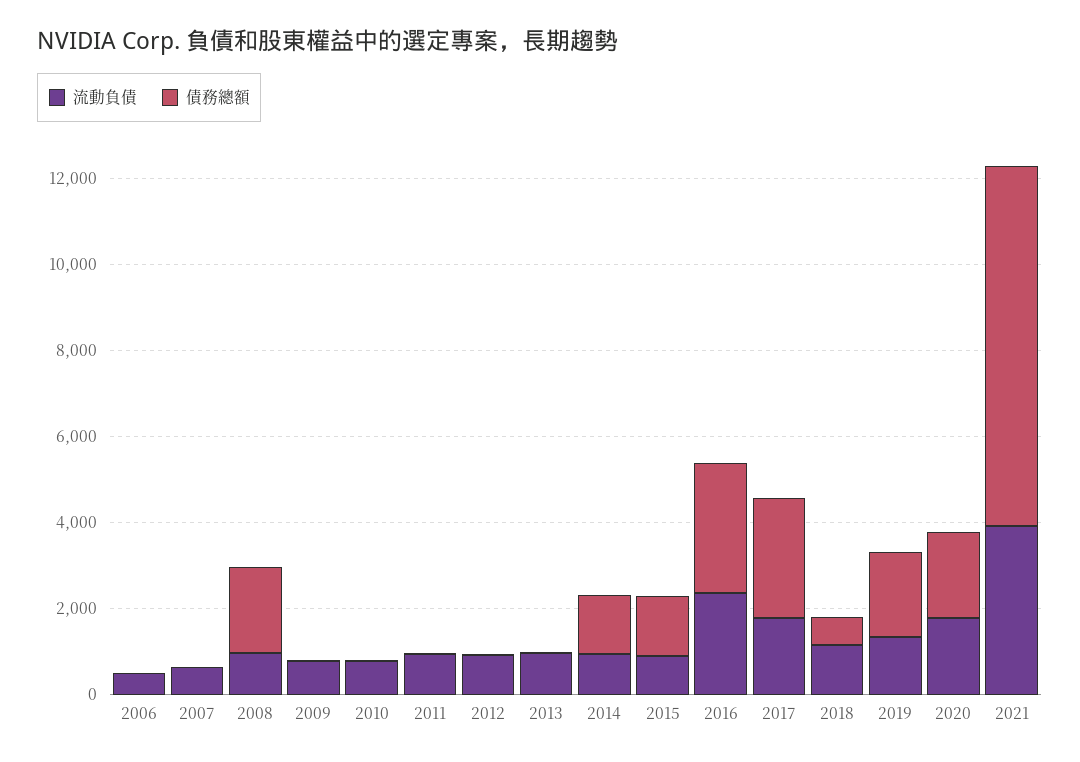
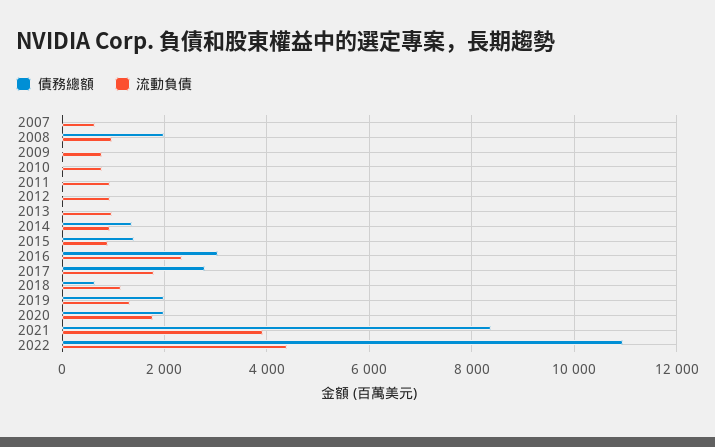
流動負債, 2006: 500 -> none
債務總額, 2006: 0 -> none
債務總額, 2022: none -> 11000
流動負債, 2022: none -> 4400

